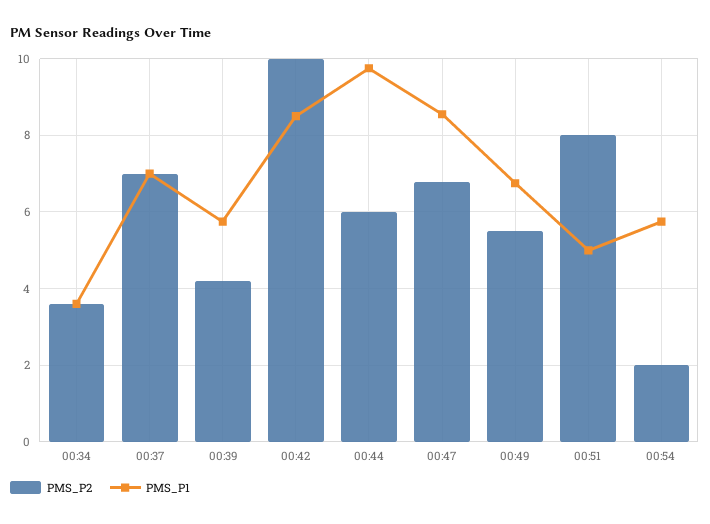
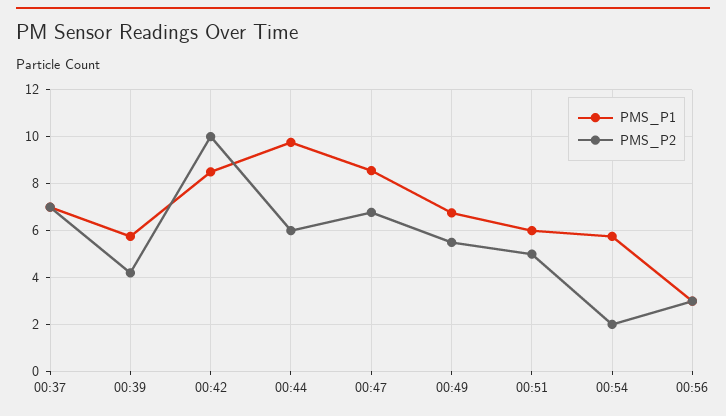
PMS_P2, 00:34: 3.6 -> none
PMS_P1, 00:34: 3.6 -> none
PMS_P2, 00:51: 8 -> 5
PMS_P1, 00:51: 5 -> 6
PMS_P1, 00:56: none -> 3
PMS_P2, 00:56: none -> 3

